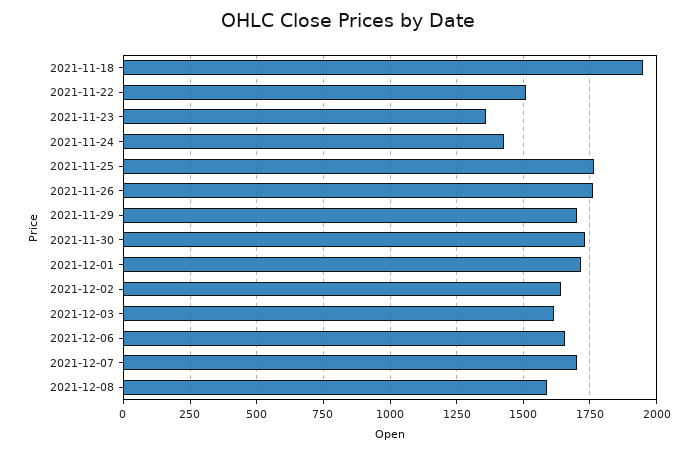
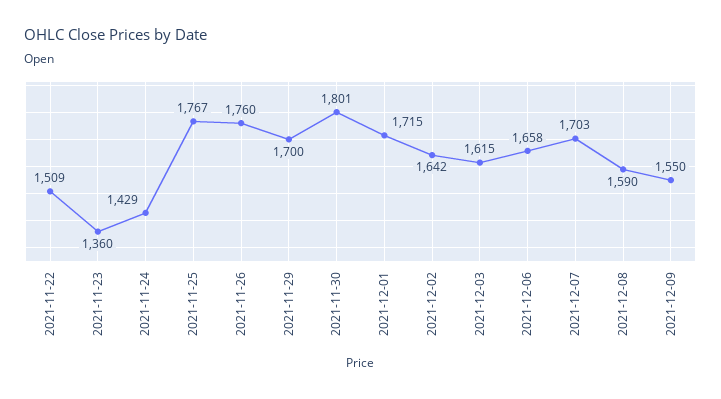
2021-11-18: 1950 -> none
2021-11-30: 1725 -> 1801
2021-12-09: none -> 1550

